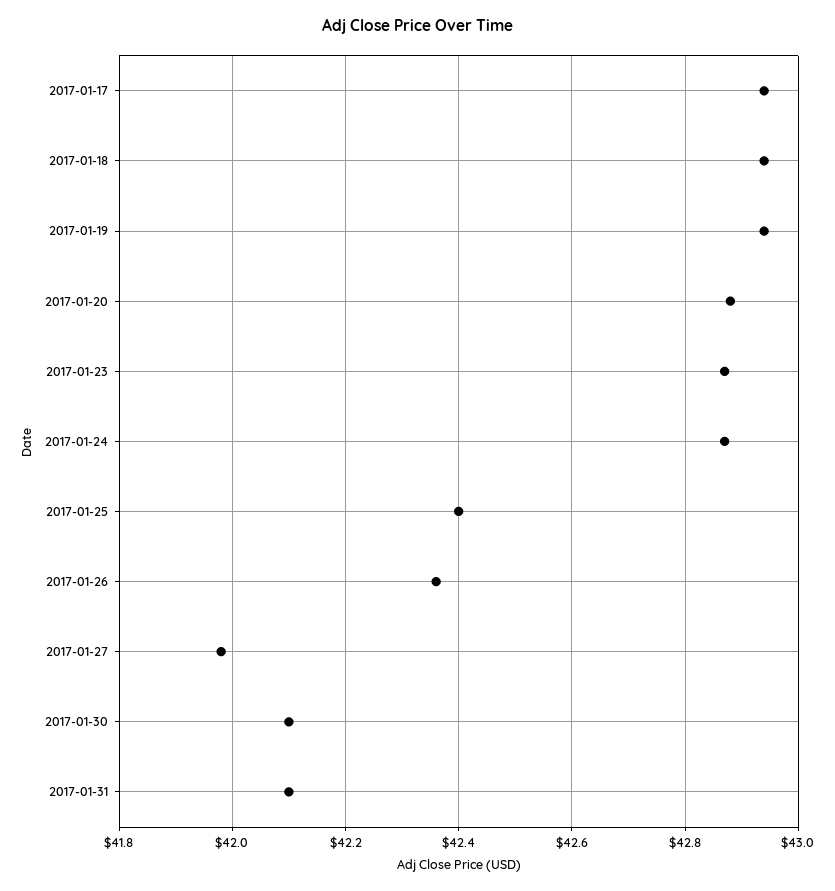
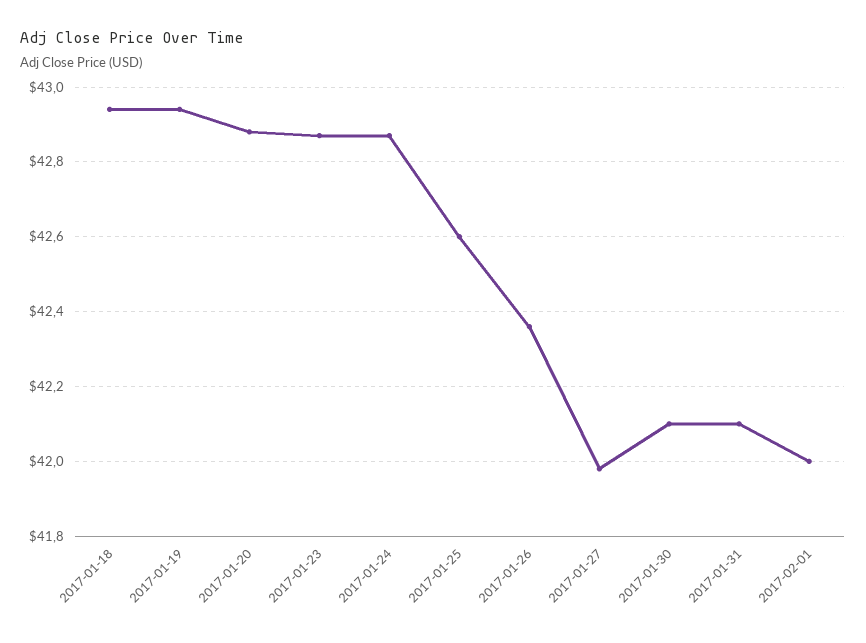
2017-01-17: 42.95 -> none
2017-01-25: 42.4 -> 42.6
2017-02-01: none -> 42

